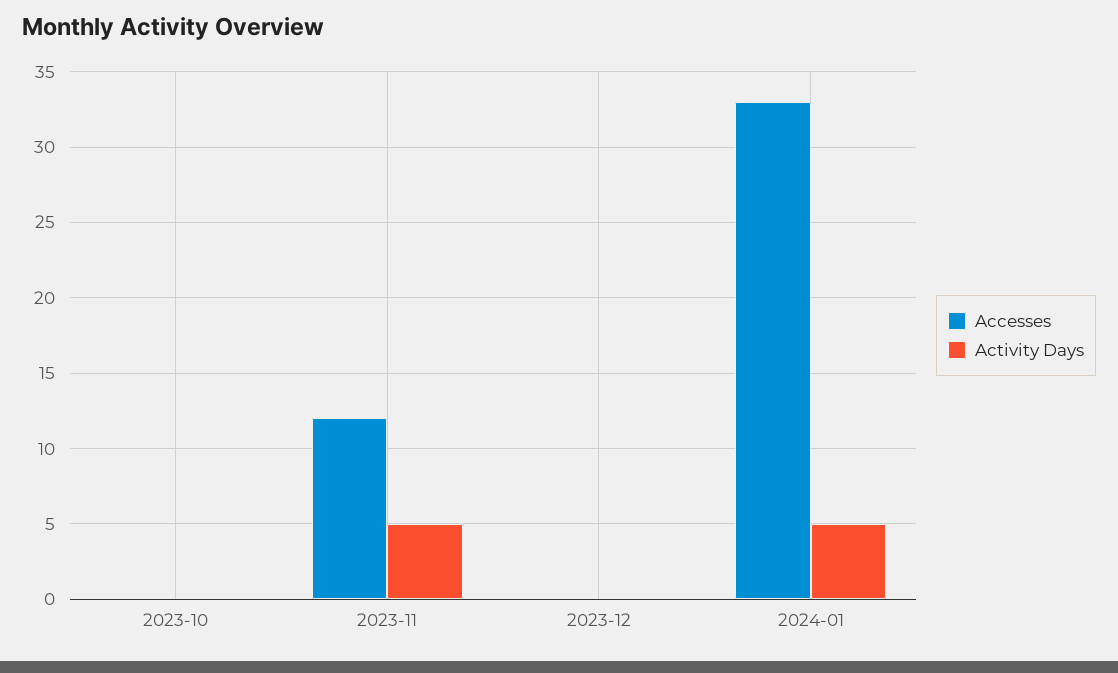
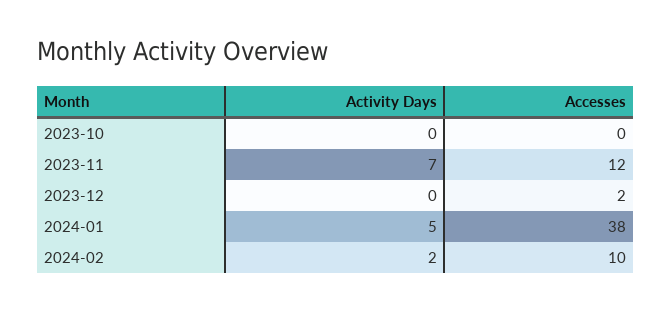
Activity Days, 2023-11: 5 -> 7
Accesses, 2023-12: 0 -> 2
Accesses, 2024-01: 33 -> 38
Activity Days, 2024-02: none -> 2
Accesses, 2024-02: none -> 10

